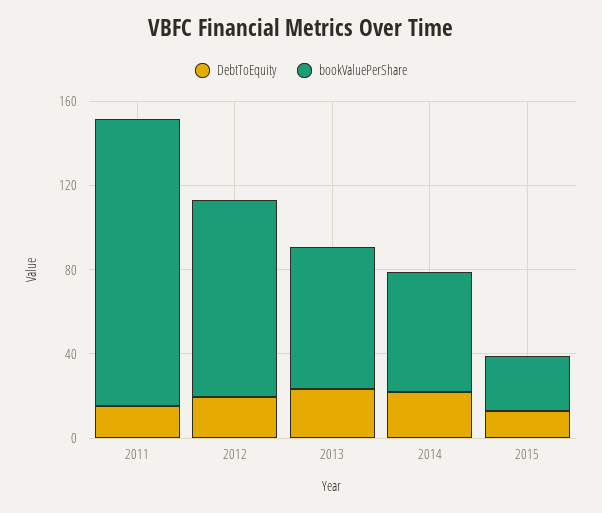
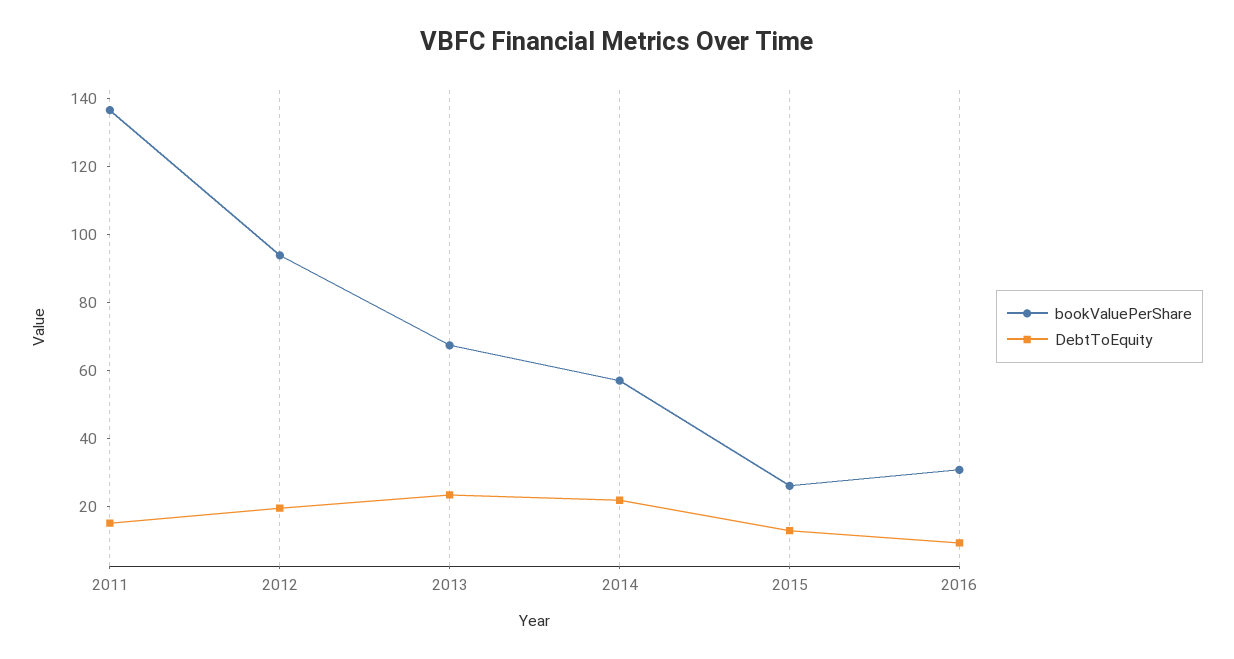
bookValuePerShare, 2016: none -> 30
DebtToEquity, 2016: none -> 10

